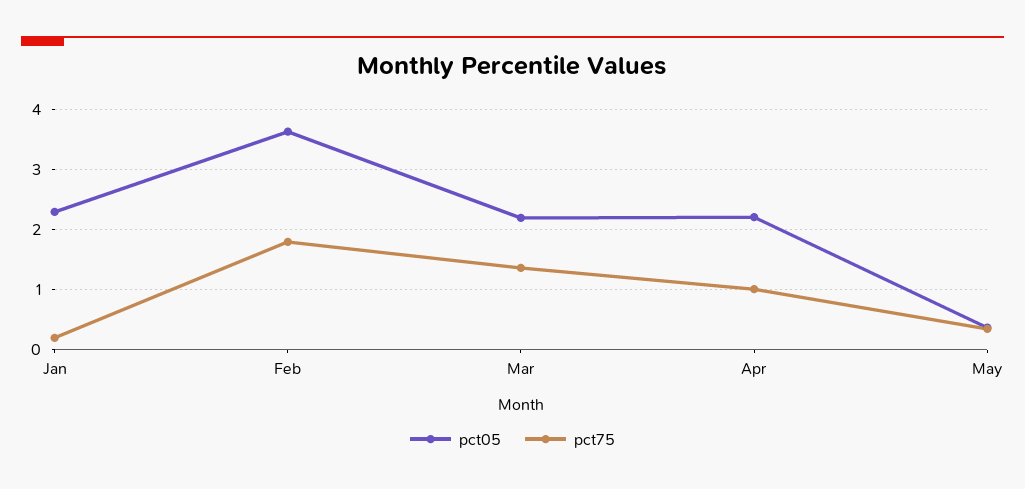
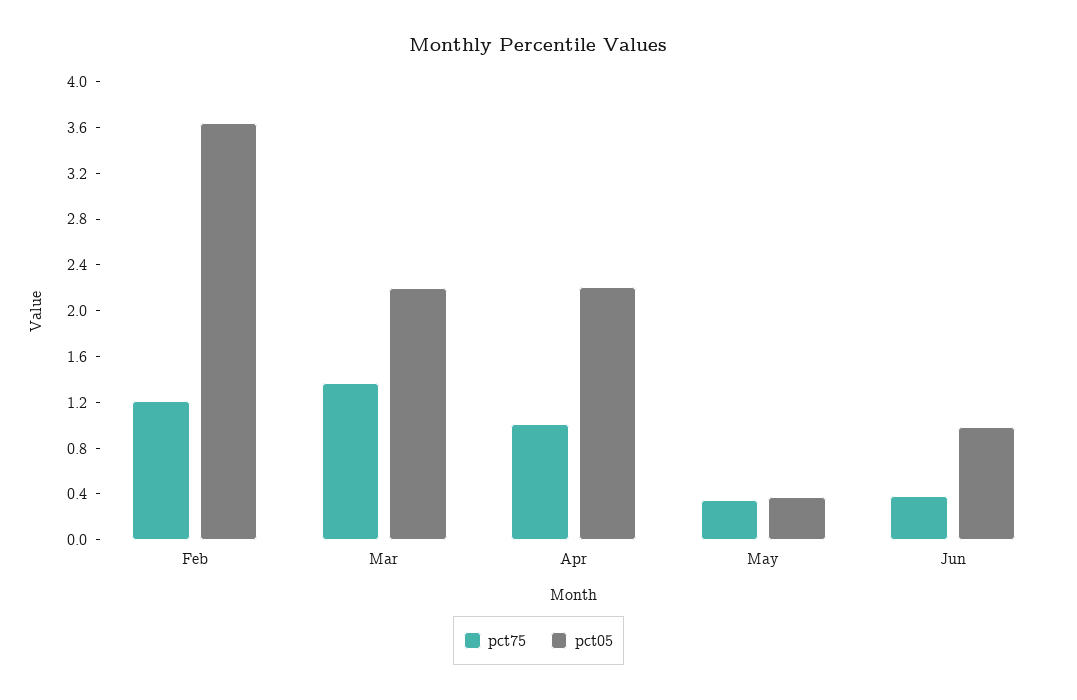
pct05, Jan: 2.3 -> none
pct75, Jan: 0.2 -> none
pct75, Feb: 1.8 -> 1.2
pct75, Jun: none -> 0.4
pct05, Jun: none -> 1

